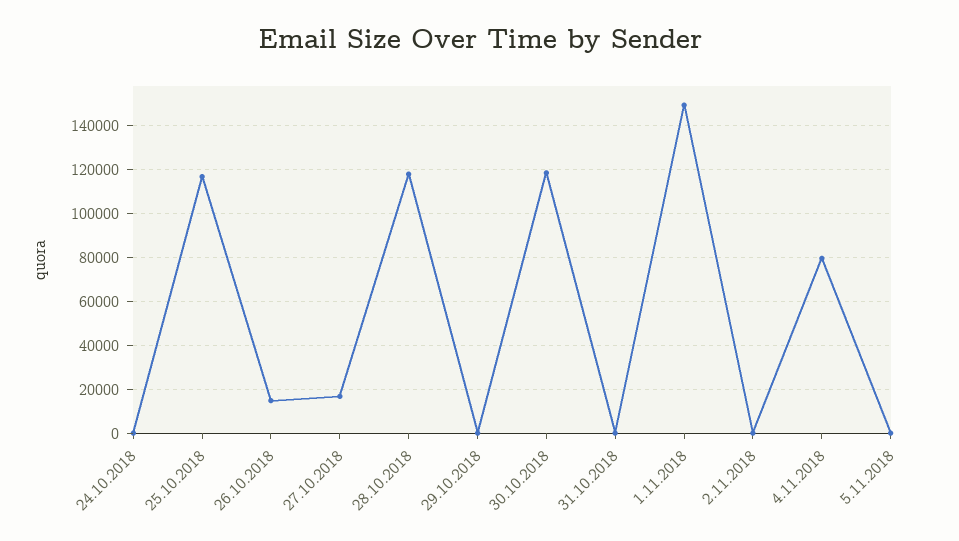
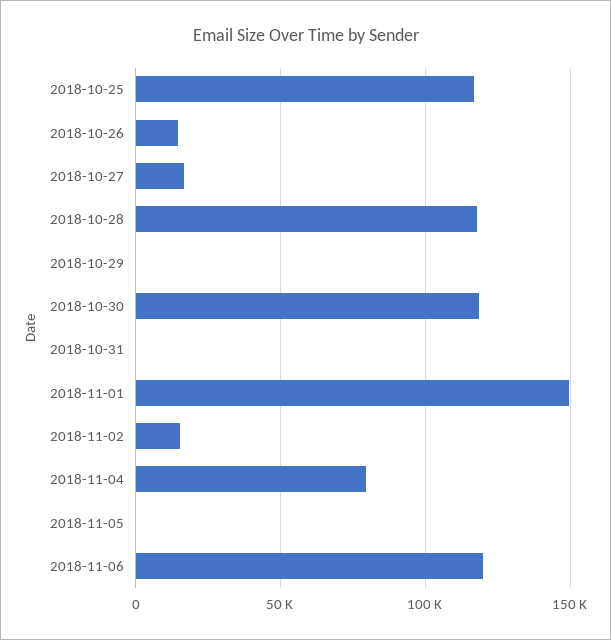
24.10.2018: 0 -> none
2.11.2018: 0 -> 15000
2018-11-06: none -> 120000

